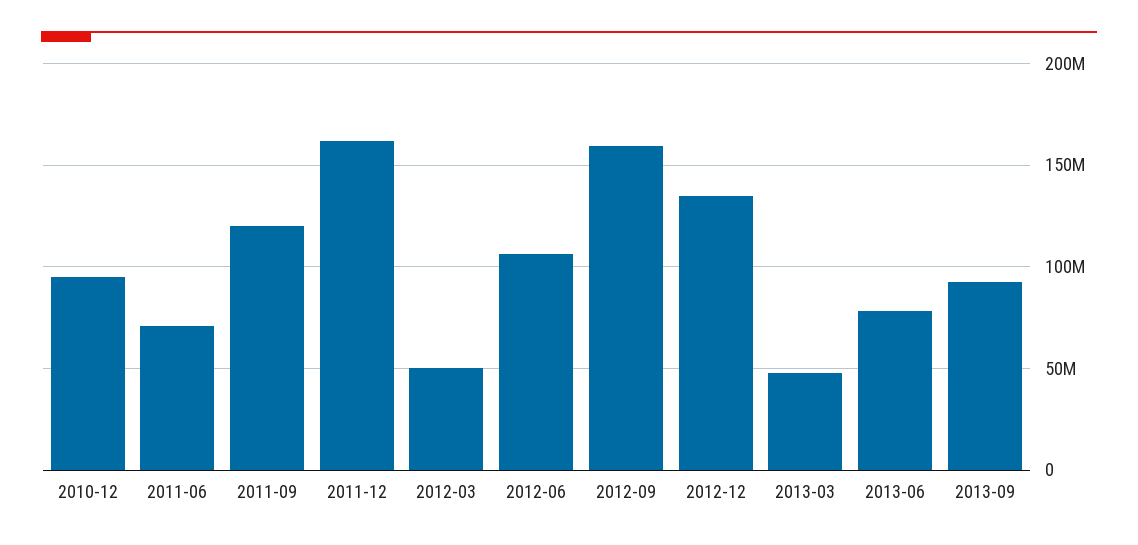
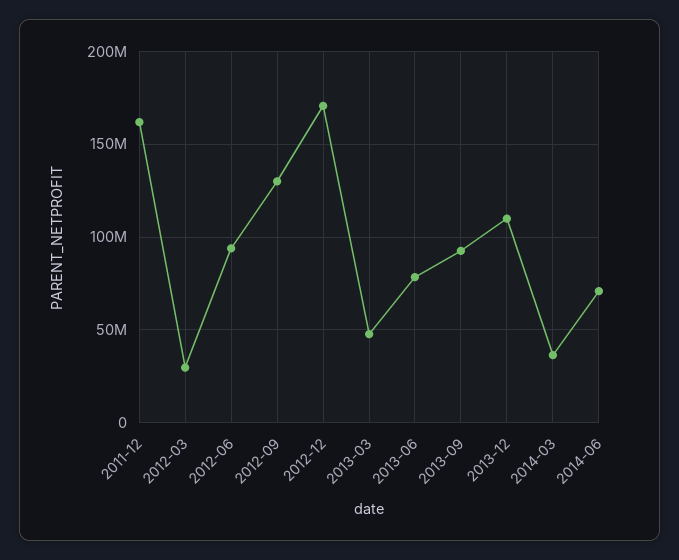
2010-12: 95000000 -> none
2011-06: 70000000 -> none
2011-09: 120000000 -> none
2012-03: 50000000 -> 30000000
2012-06: 105000000 -> 95000000
2012-09: 160000000 -> 130000000
2012-12: 135000000 -> 170000000
2013-12: none -> 110000000
2014-03: none -> 35000000
2014-06: none -> 70000000

